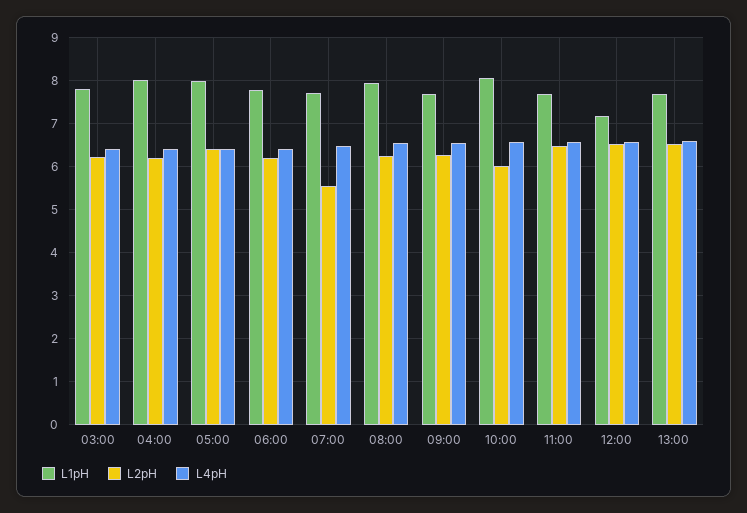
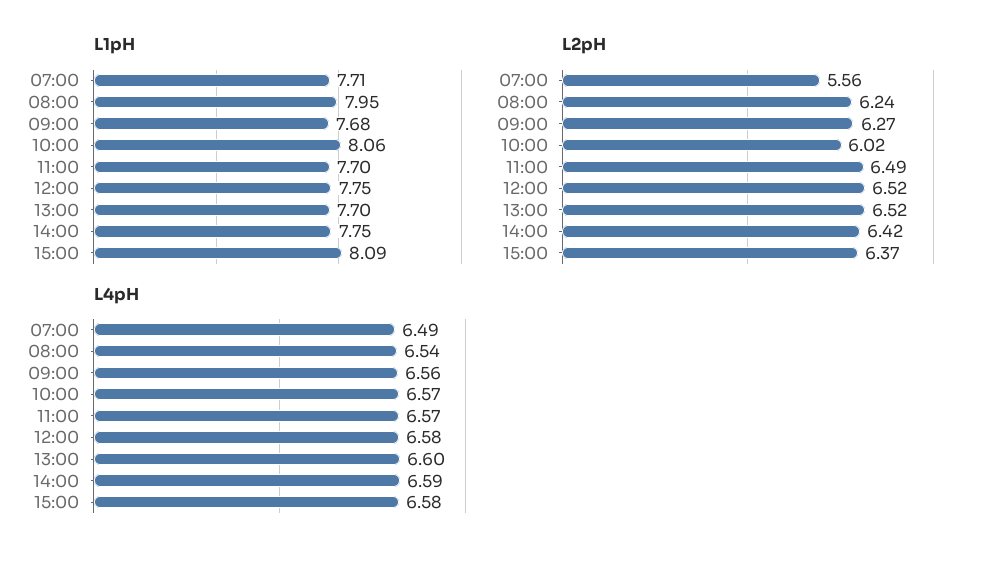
L1pH, 03:00: 7.8 -> none
L2pH, 03:00: 6.2 -> none
L4pH, 03:00: 6.4 -> none
L1pH, 04:00: 8 -> none
L2pH, 04:00: 6.2 -> none
L4pH, 04:00: 6.4 -> none
L1pH, 05:00: 8 -> none
L2pH, 05:00: 6.4 -> none
L4pH, 05:00: 6.4 -> none
L1pH, 06:00: 7.8 -> none
L2pH, 06:00: 6.2 -> none
L4pH, 06:00: 6.4 -> none
L1pH, 12:00: 7.2 -> 7.75
L1pH, 14:00: none -> 7.75
L1pH, 15:00: none -> 8.09
L2pH, 14:00: none -> 6.42
L2pH, 15:00: none -> 6.37
L4pH, 14:00: none -> 6.59
L4pH, 15:00: none -> 6.58

